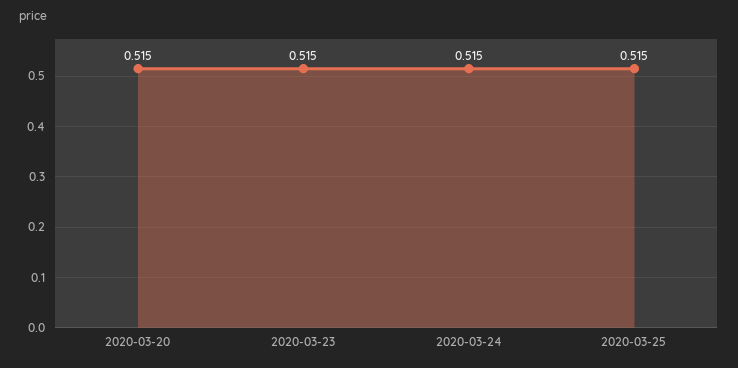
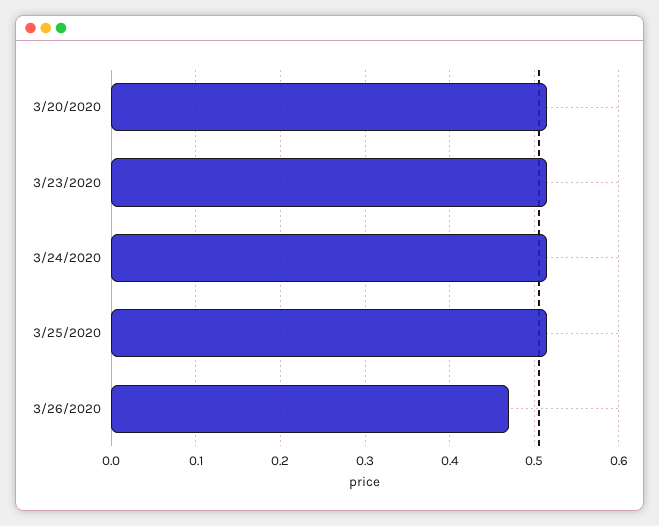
3/26/2020: none -> 0.47

